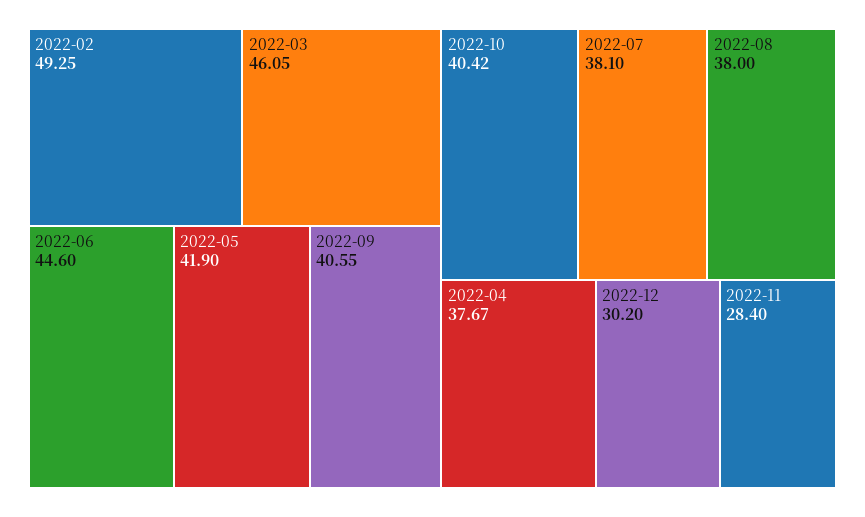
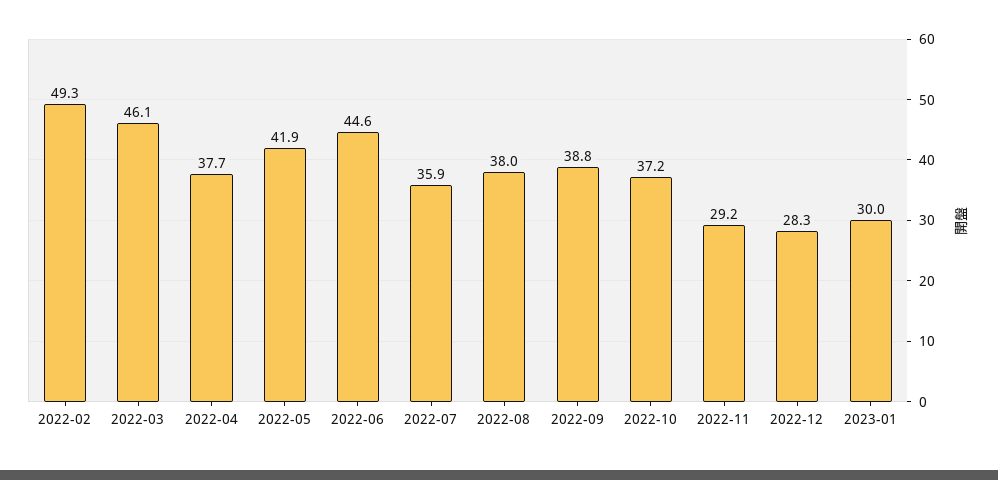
2022-09: 40.55 -> 38.8
2022-10: 40.42 -> 37.2
2022-07: 38.1 -> 35.9
2022-12: 30.2 -> 28.3
2022-11: 28.4 -> 29.2
2023-01: none -> 30

